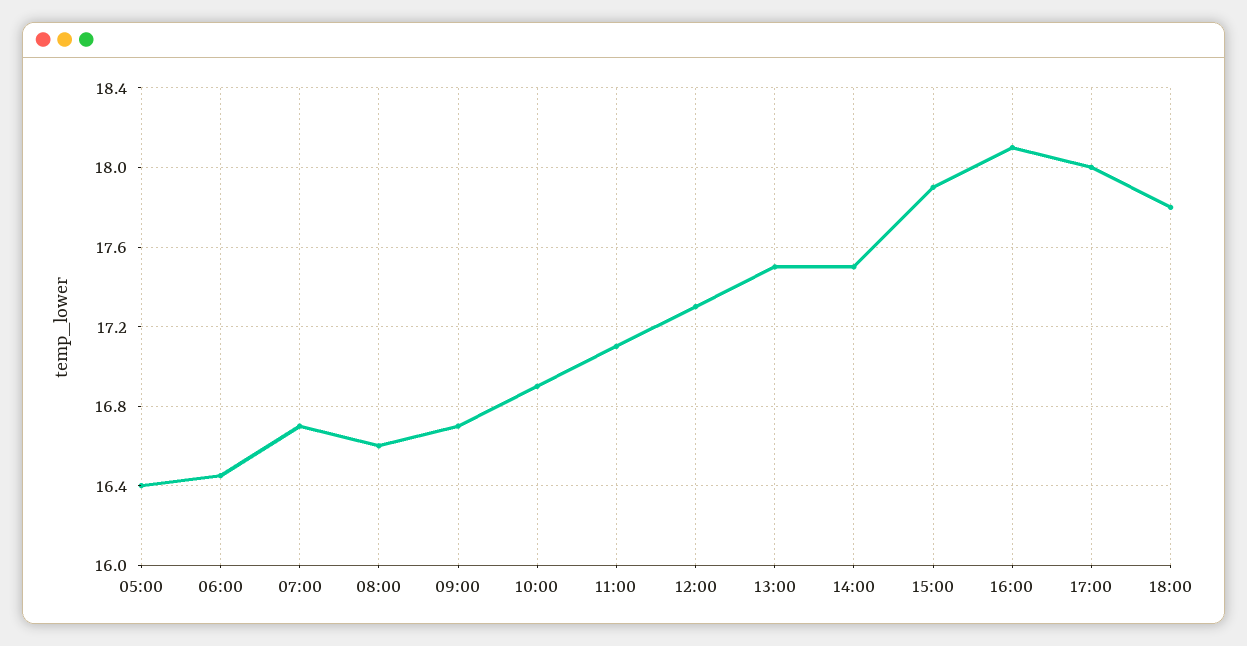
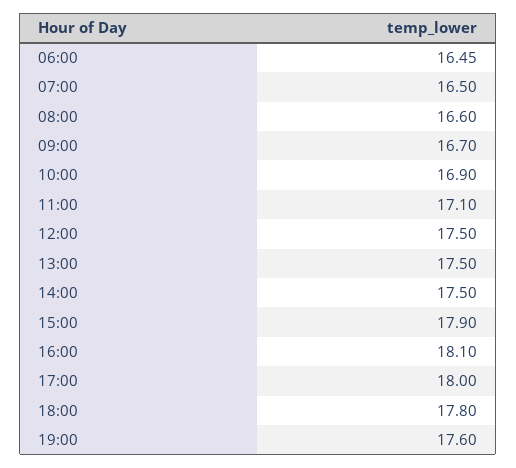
05:00: 16.4 -> none
07:00: 16.7 -> 16.5
12:00: 17.3 -> 17.5
19:00: none -> 17.6

